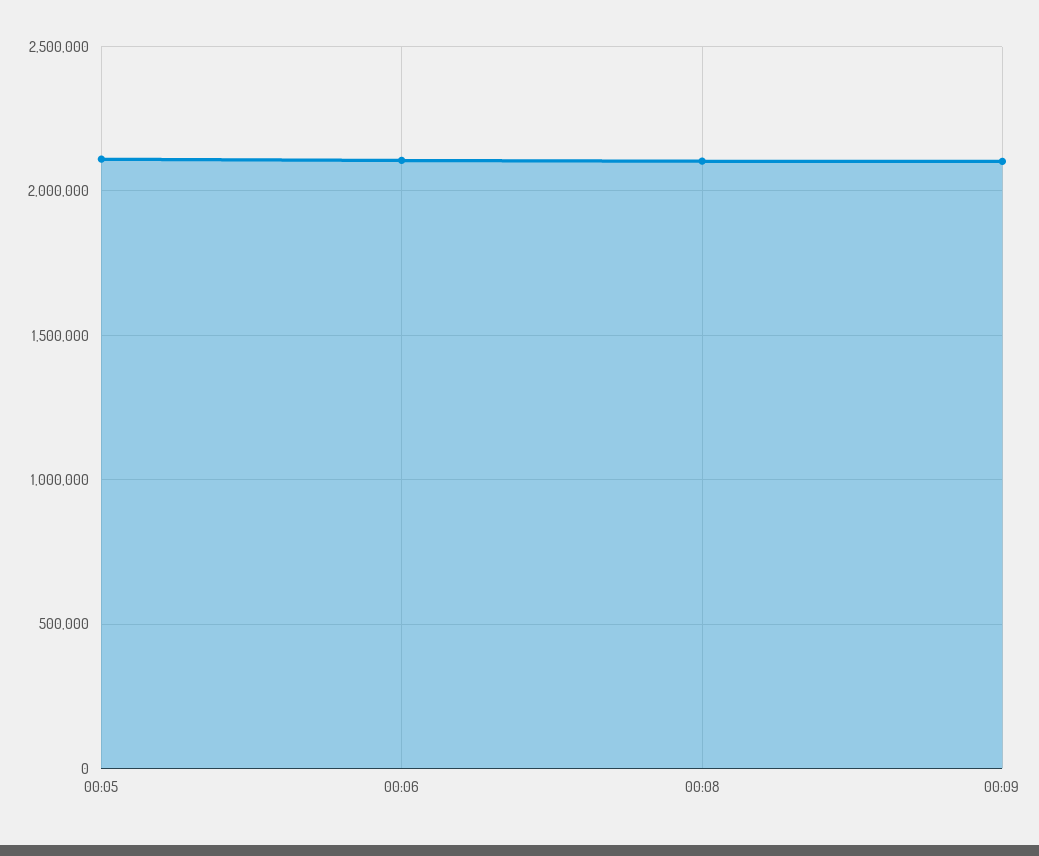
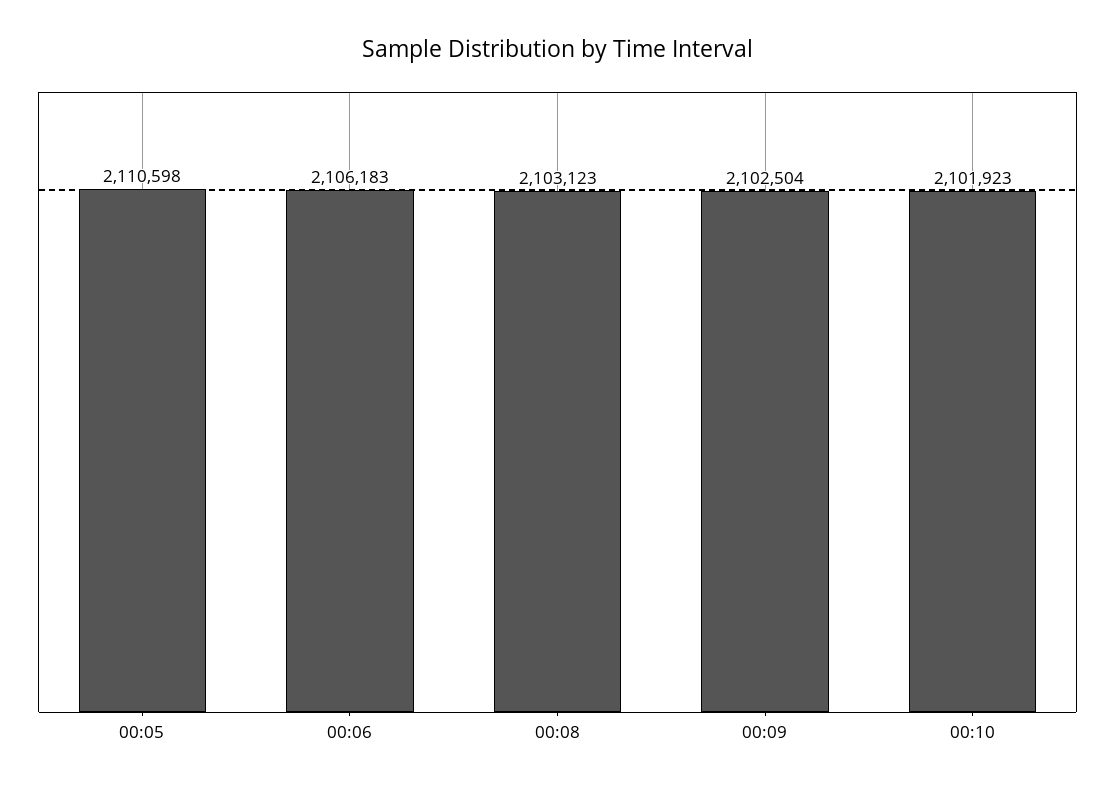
00:10: none -> 2101923

